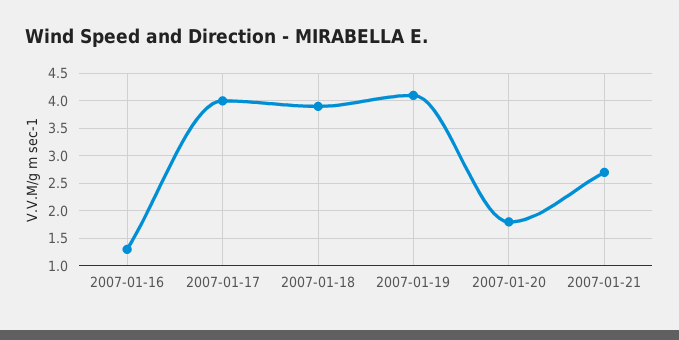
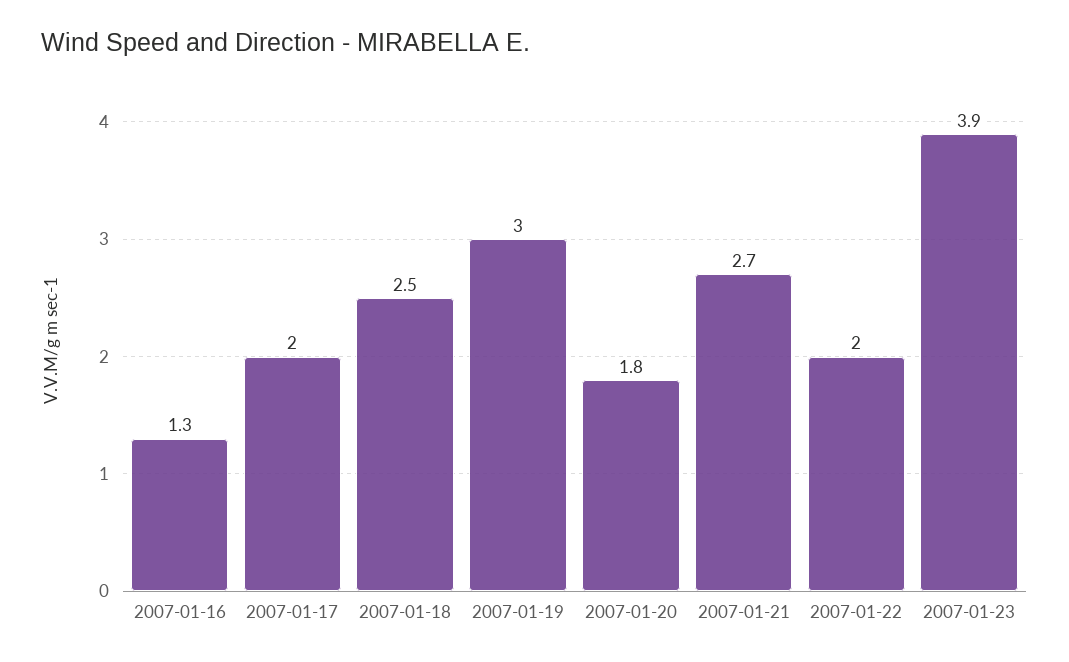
2007-01-17: 4 -> 2
2007-01-18: 4 -> 2.5
2007-01-19: 4 -> 3
2007-01-22: none -> 2
2007-01-23: none -> 3.9

